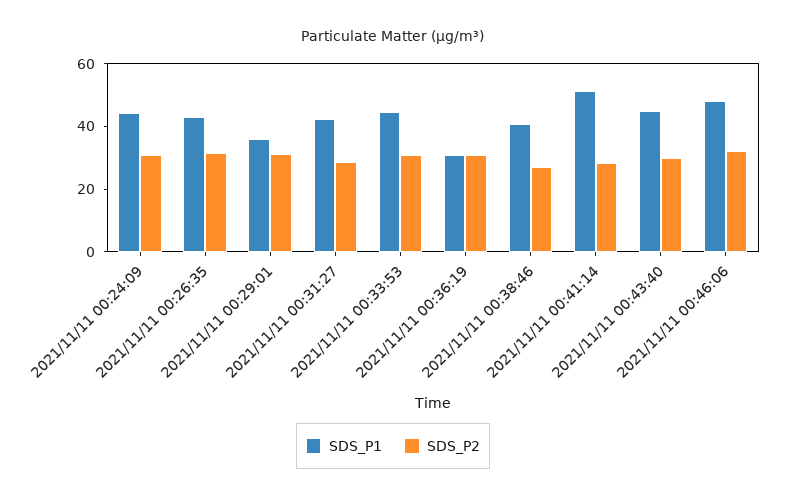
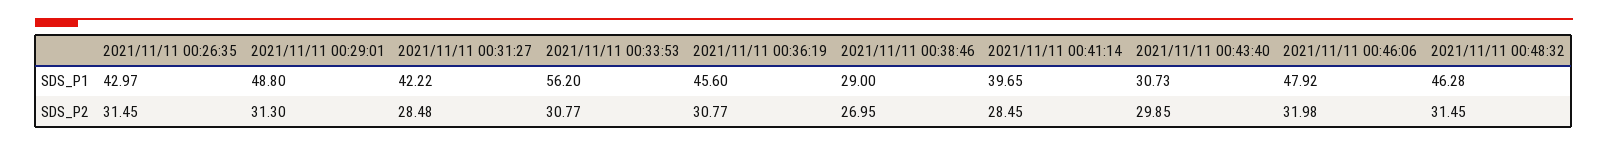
SDS_P1, 2021/11/11 00:24:09: 45 -> none
SDS_P2, 2021/11/11 00:24:09: 30 -> none
SDS_P1, 2021/11/11 00:29:01: 35 -> 48.8
SDS_P1, 2021/11/11 00:33:53: 45 -> 56.2
SDS_P1, 2021/11/11 00:36:19: 30 -> 45.6
SDS_P1, 2021/11/11 00:38:46: 40 -> 29
SDS_P1, 2021/11/11 00:41:14: 50 -> 39.65
SDS_P1, 2021/11/11 00:43:40: 45 -> 30.73
SDS_P1, 2021/11/11 00:48:32: none -> 46.28
SDS_P2, 2021/11/11 00:48:32: none -> 31.45

